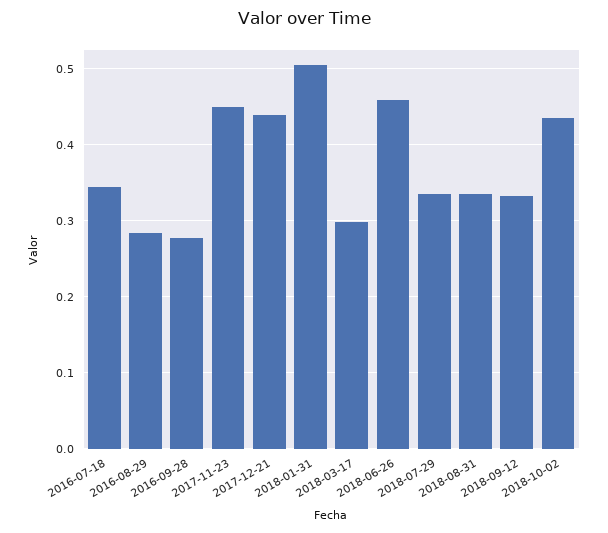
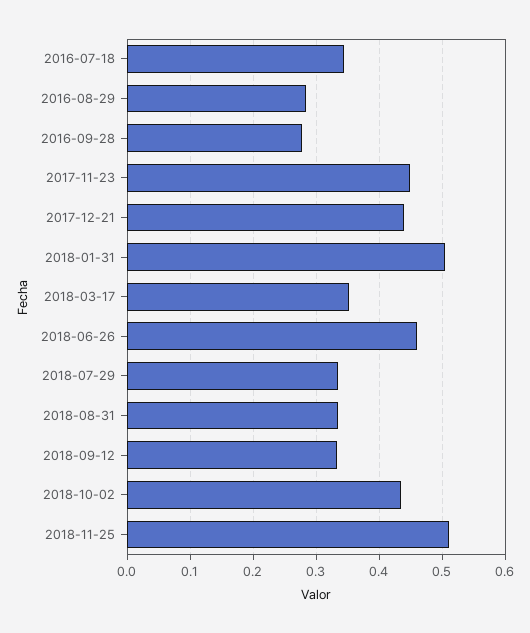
2018-03-17: 0.3 -> 0.35
2018-11-25: none -> 0.51

